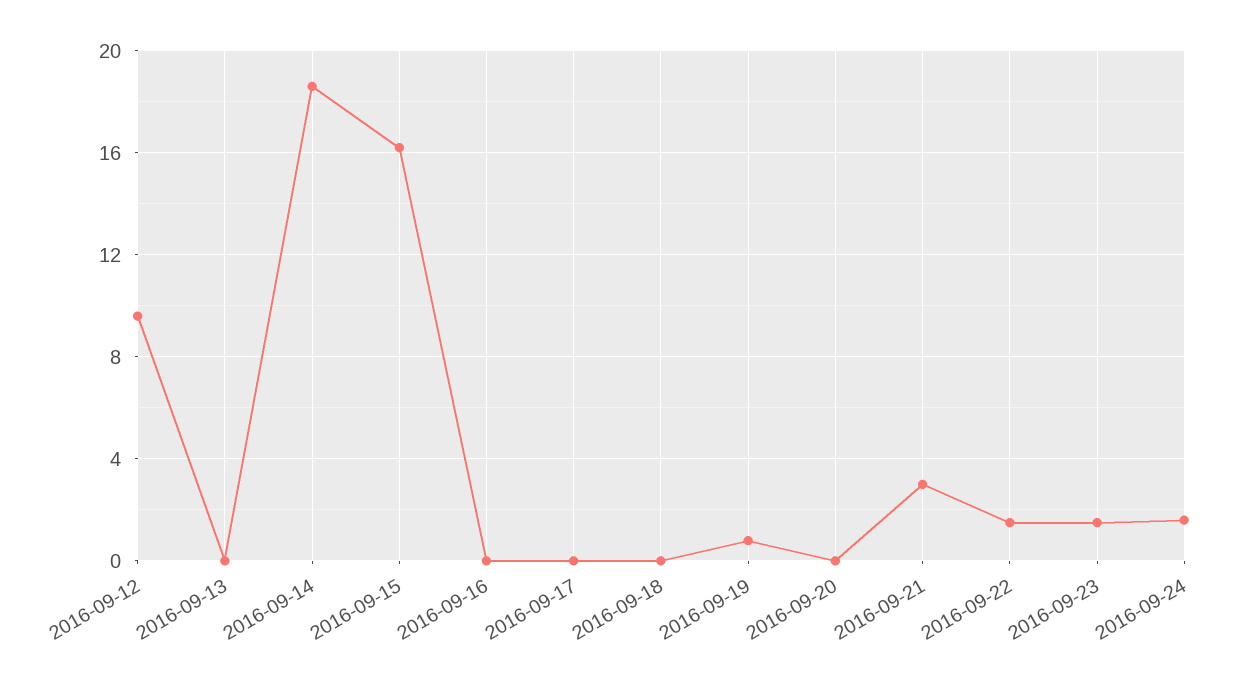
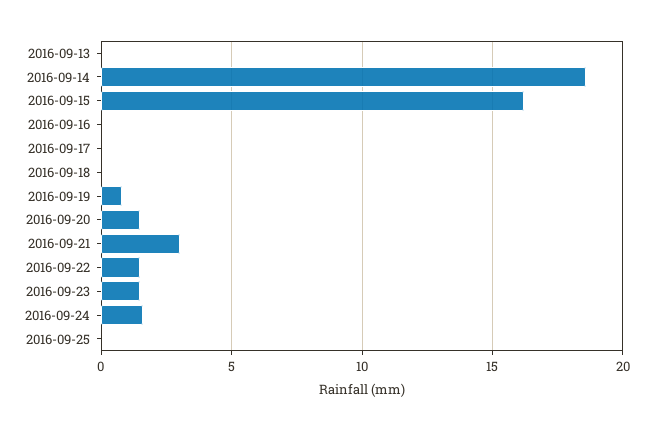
2016-09-12: 9.5 -> none
2016-09-20: 0 -> 1.5
2016-09-25: none -> 0

